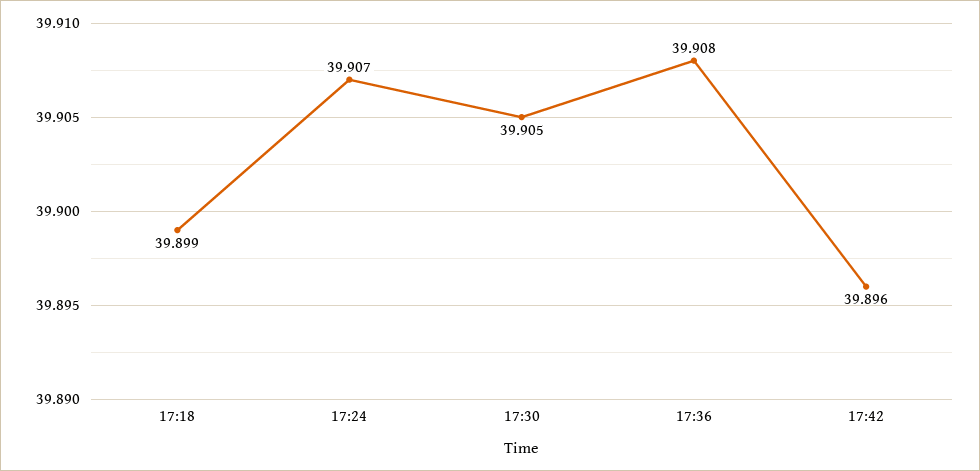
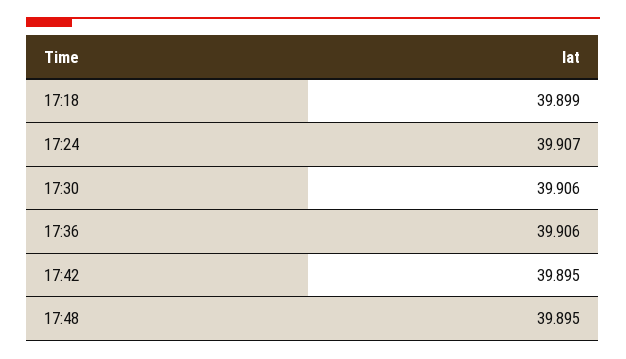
17:30: 39.905 -> 39.906
17:36: 39.908 -> 39.906
17:42: 39.896 -> 39.895
17:48: none -> 39.895

